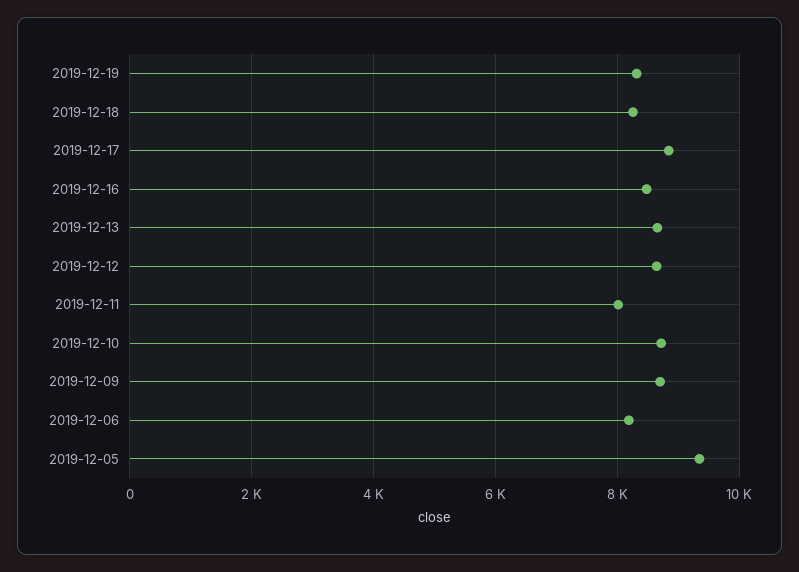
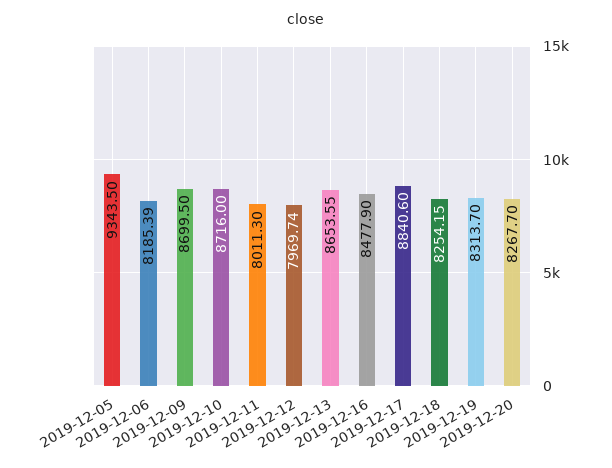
2019-12-12: 8600 -> 7969.74
2019-12-20: none -> 8267.7

